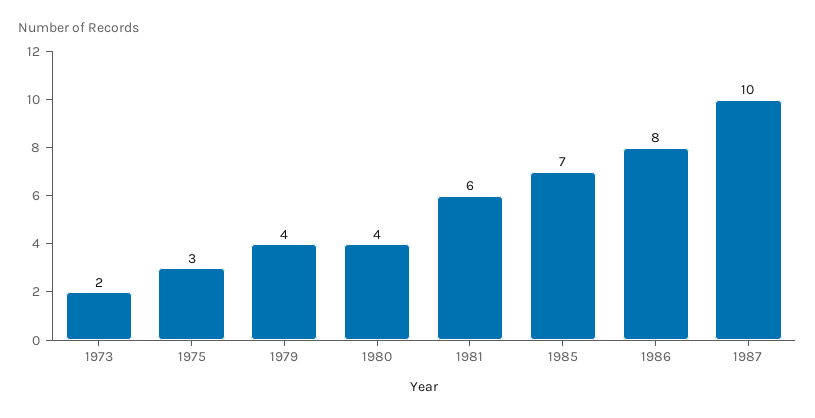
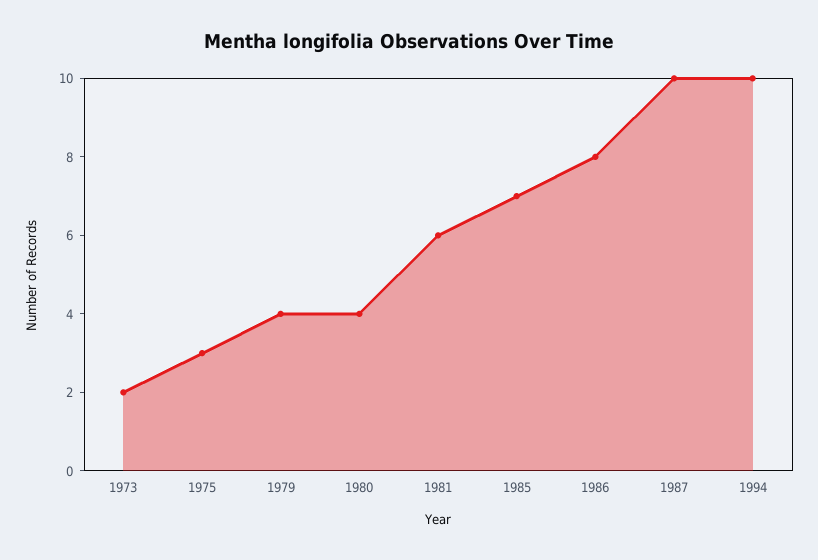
1994: none -> 10

